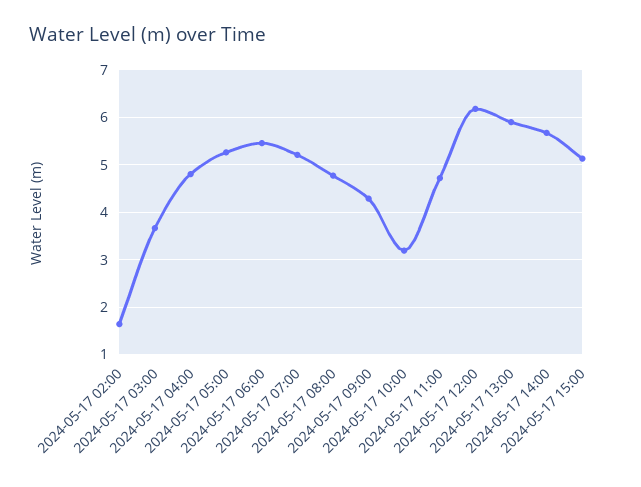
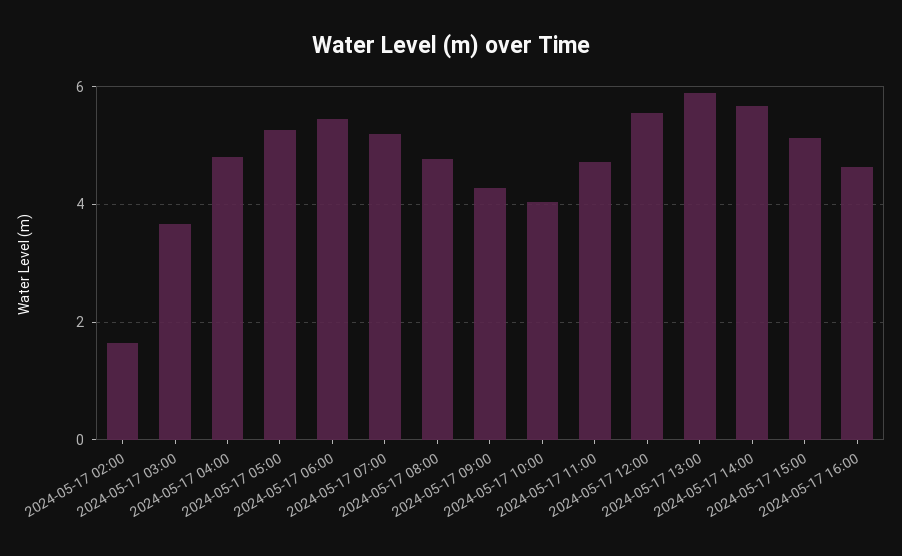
2024-05-17 10:00: 3.2 -> 4
2024-05-17 12:00: 6.2 -> 5.6
2024-05-17 16:00: none -> 4.6

